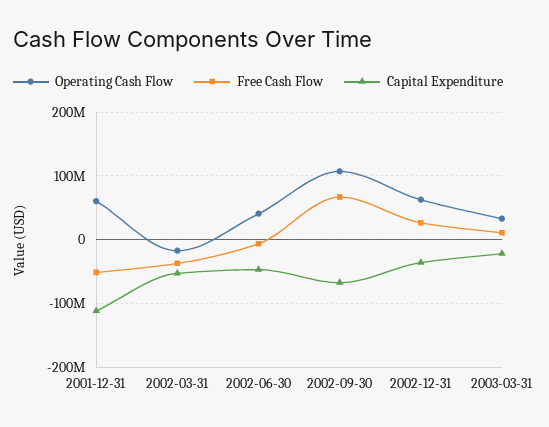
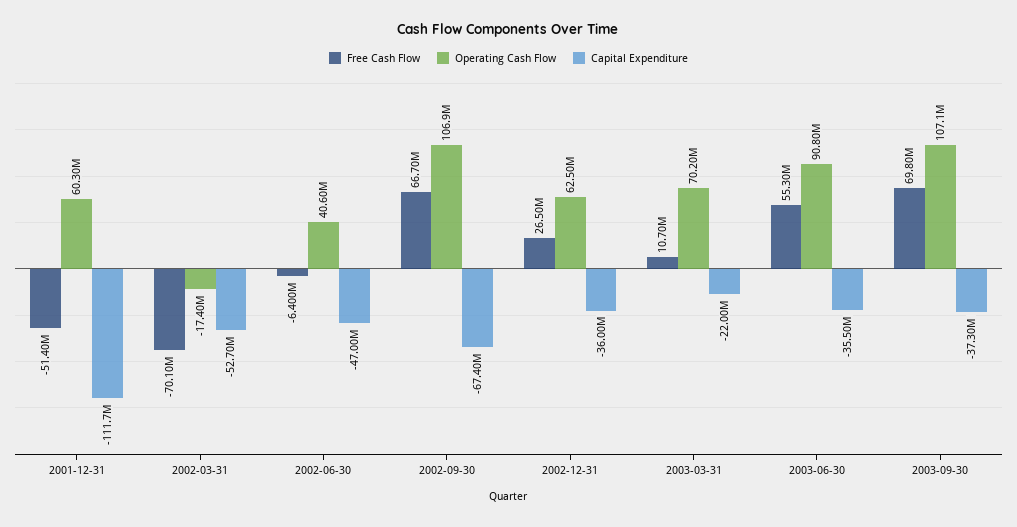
Free Cash Flow, 2002-03-31: -40000000 -> -70100000
Operating Cash Flow, 2003-03-31: 30000000 -> 70200000
Free Cash Flow, 2003-06-30: none -> 55300000
Operating Cash Flow, 2003-06-30: none -> 90800000
Capital Expenditure, 2003-06-30: none -> -35500000
Free Cash Flow, 2003-09-30: none -> 69800000
Operating Cash Flow, 2003-09-30: none -> 107100000
Capital Expenditure, 2003-09-30: none -> -37300000

